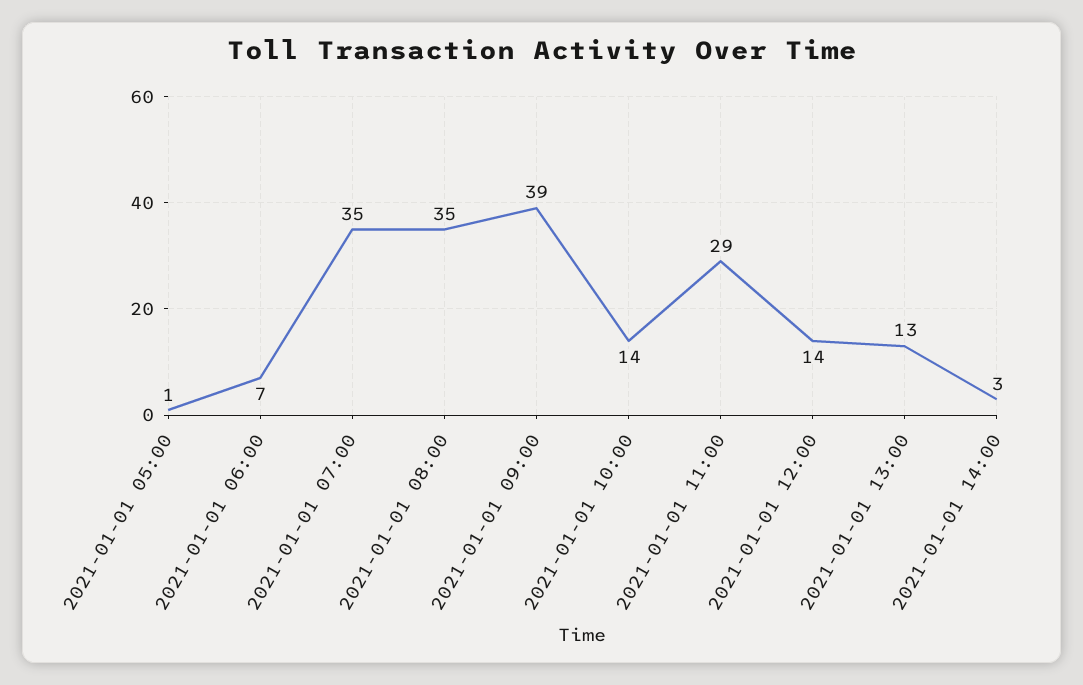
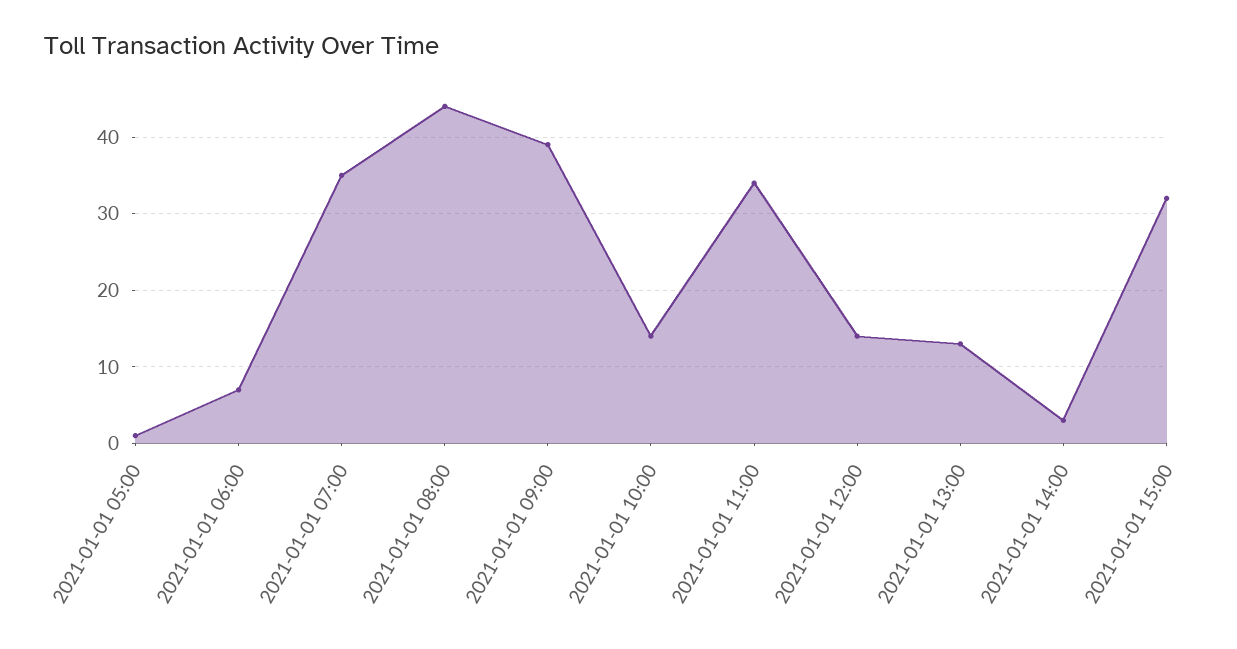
2021-01-01 08:00: 35 -> 44
2021-01-01 11:00: 29 -> 34
2021-01-01 15:00: none -> 32

